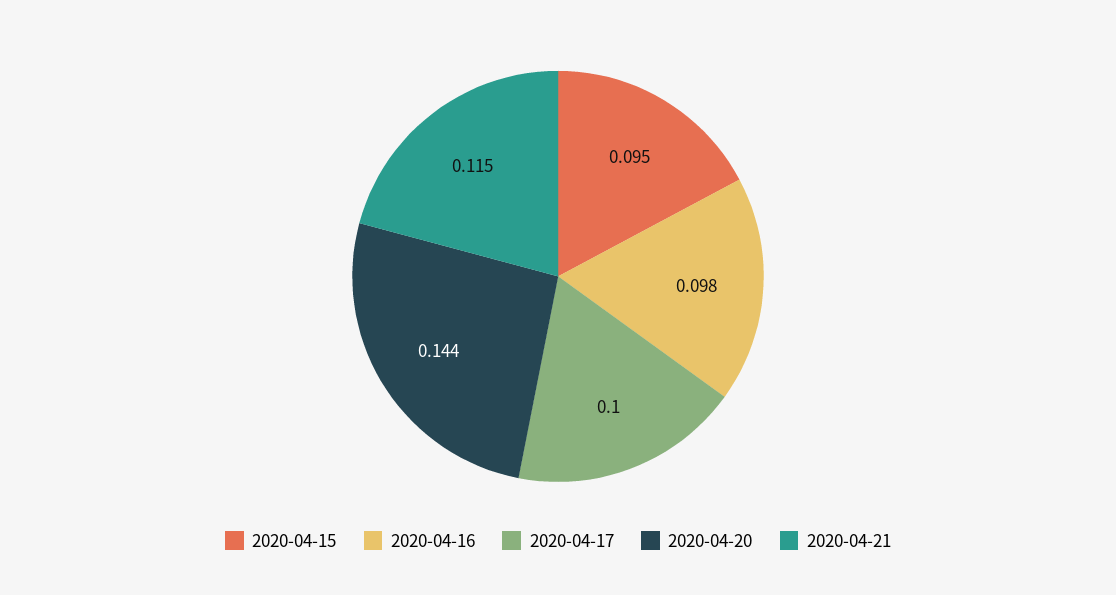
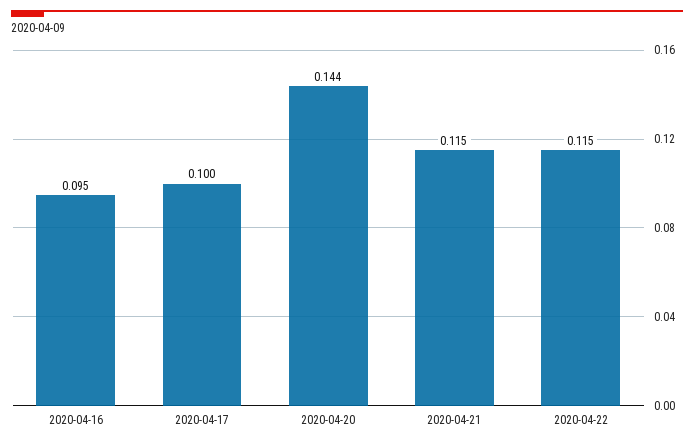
2020-04-15: 0.095 -> none
2020-04-16: 0.098 -> 0.095
2020-04-22: none -> 0.115

